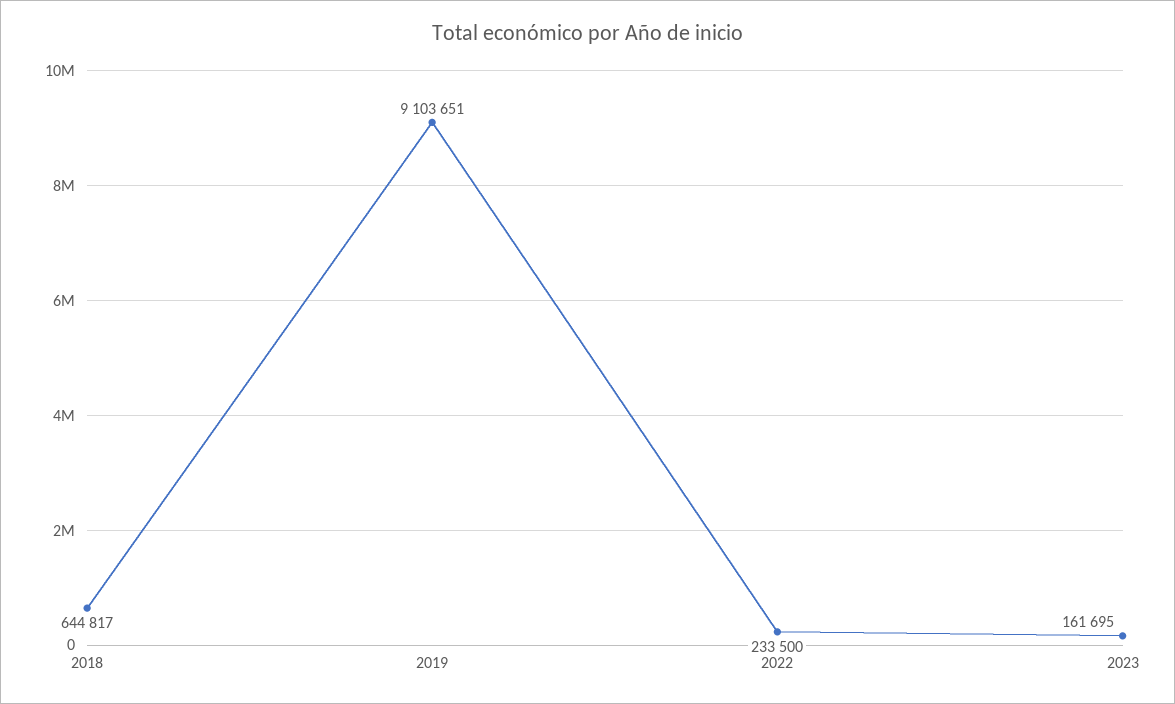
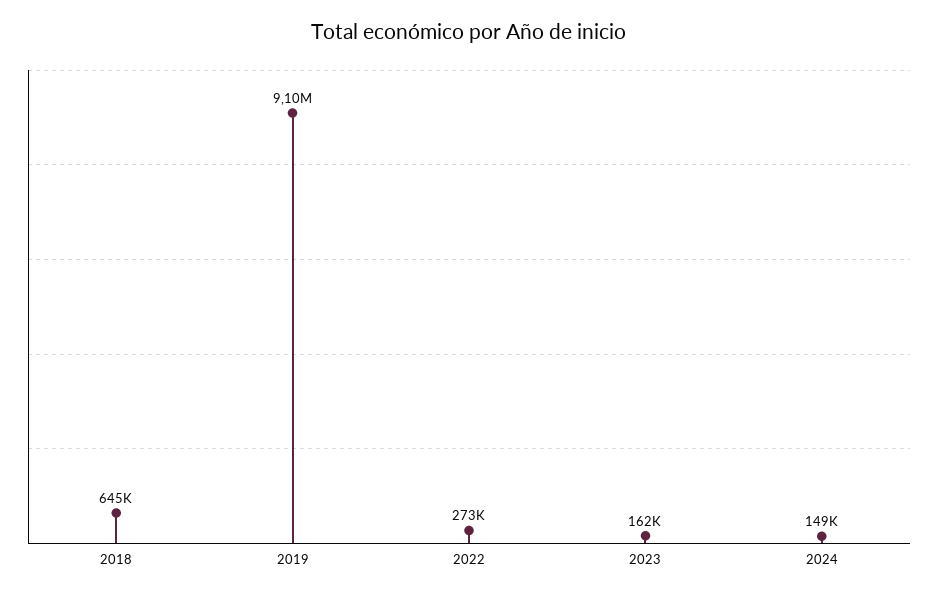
2022: 233500 -> 273000
2024: none -> 149000

